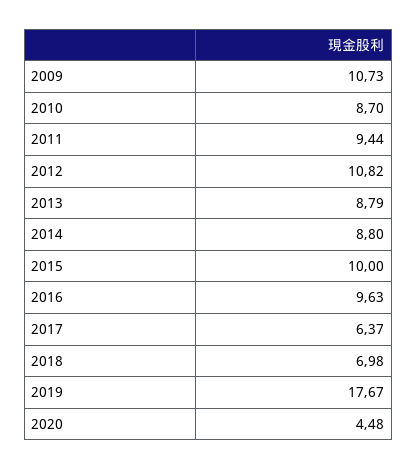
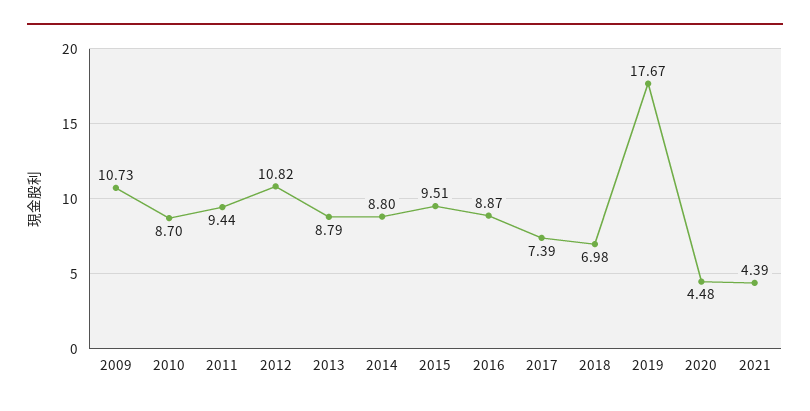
2015: 10 -> 9.51
2016: 9.63 -> 8.87
2017: 6.37 -> 7.39
2021: none -> 4.39

